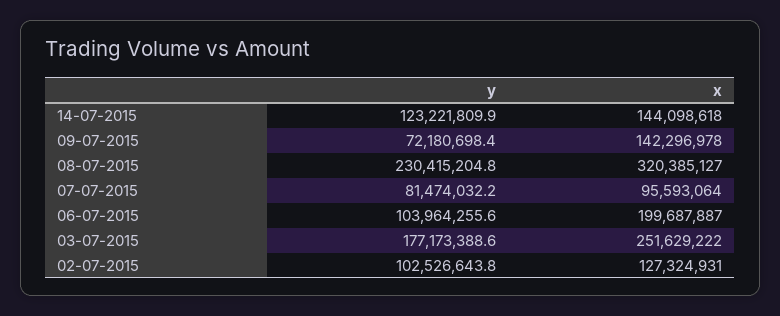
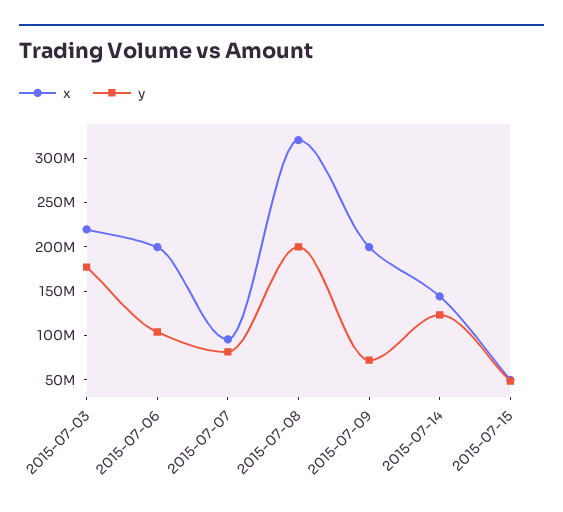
x, 09-07-2015: 142296978 -> 200000000
y, 08-07-2015: 230415204.8 -> 200000000
x, 03-07-2015: 251629222 -> 220000000
y, 02-07-2015: 102526643.8 -> none
x, 02-07-2015: 127324931 -> none
x, 2015-07-15: none -> 50000000
y, 2015-07-15: none -> 50000000

